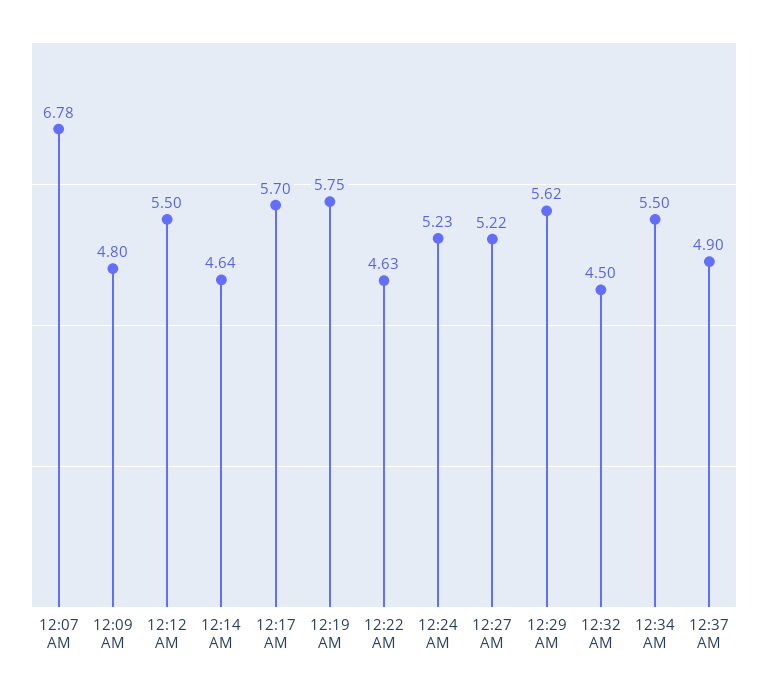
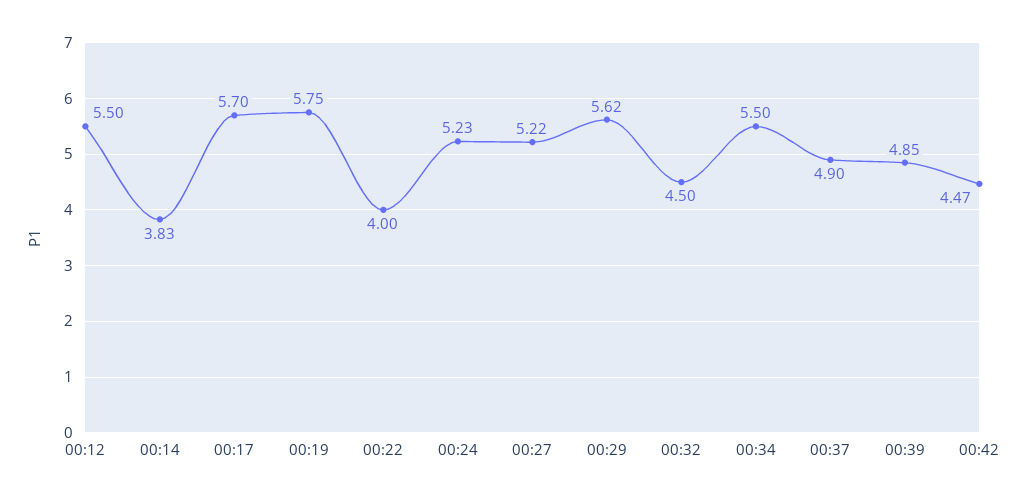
12:07 AM: 6.78 -> none
12:09 AM: 4.8 -> none
12:14 AM: 4.64 -> 3.83
12:22 AM: 4.63 -> 4
00:39: none -> 4.85
00:42: none -> 4.47

